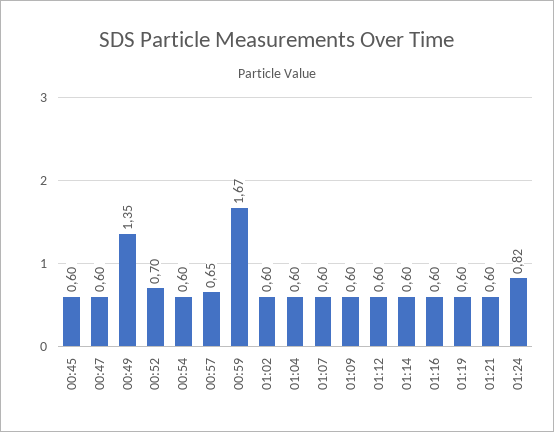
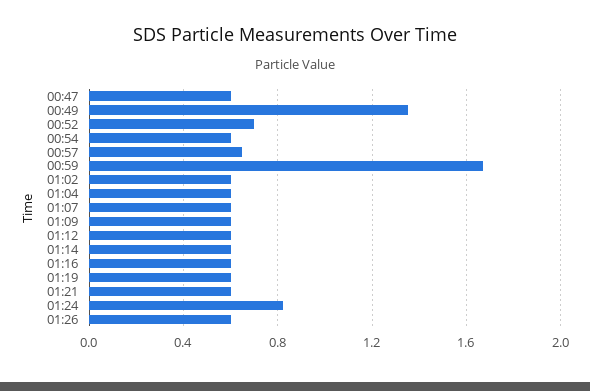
00:45: 0.6 -> none
01:26: none -> 0.6

